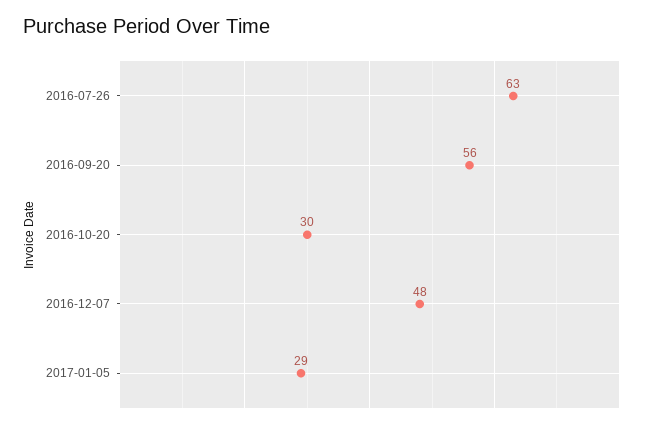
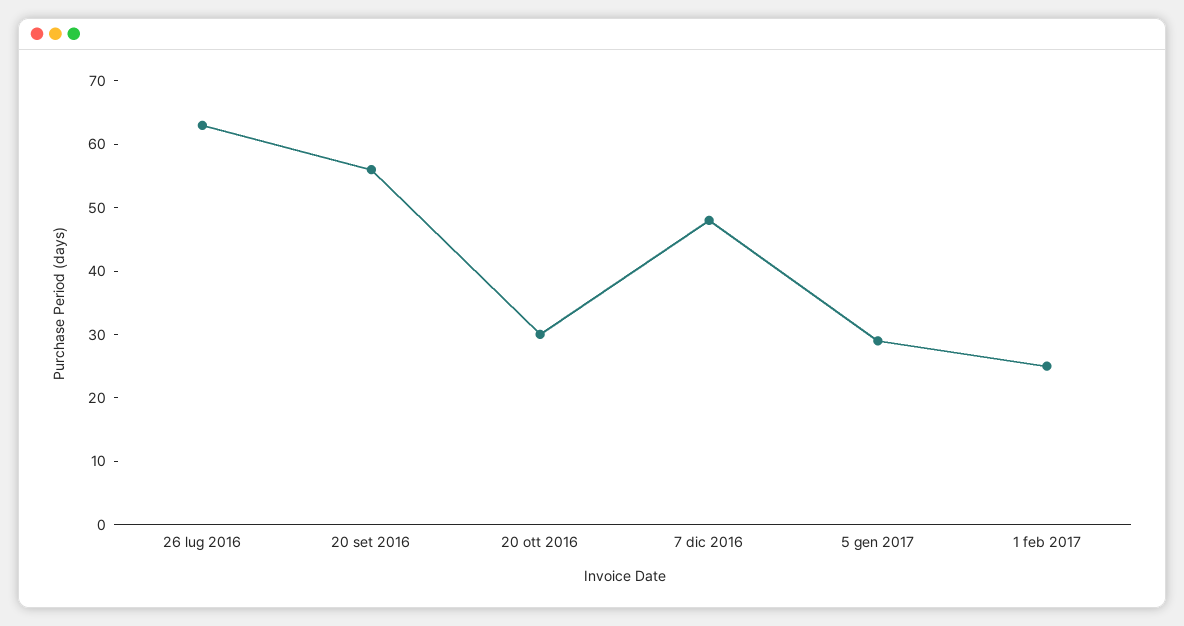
1 feb 2017: none -> 25

